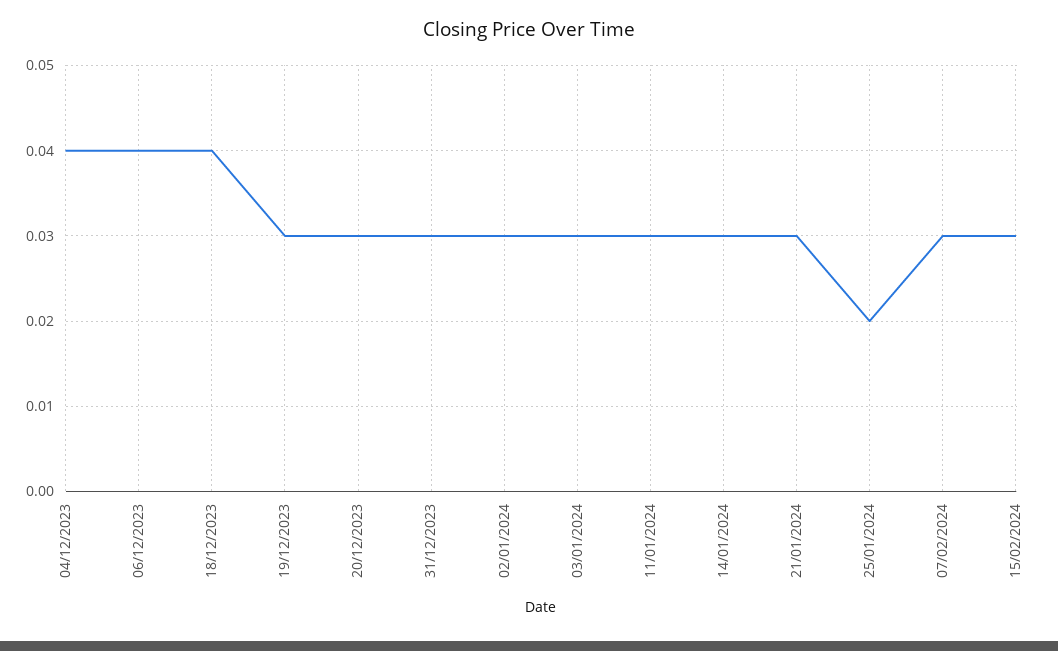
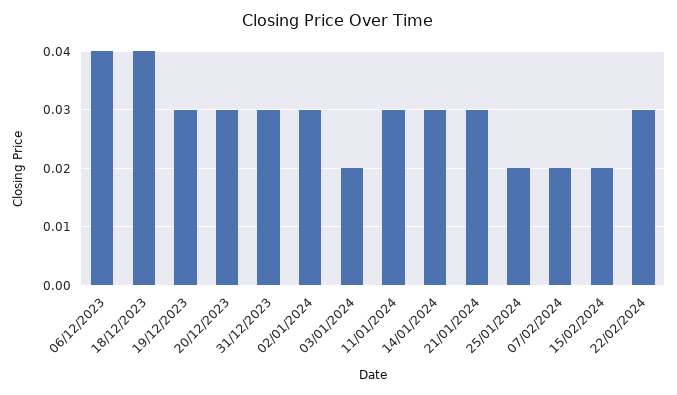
04/12/2023: 0.04 -> none
03/01/2024: 0.03 -> 0.02
07/02/2024: 0.03 -> 0.02
15/02/2024: 0.03 -> 0.02
22/02/2024: none -> 0.03

